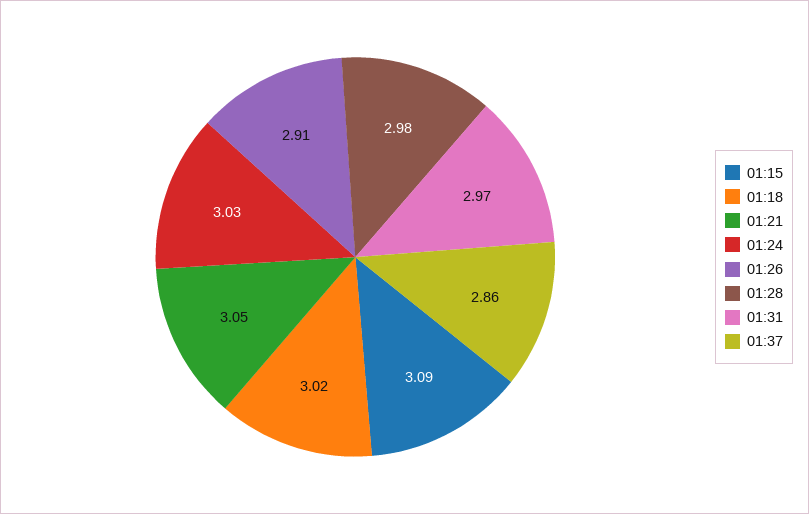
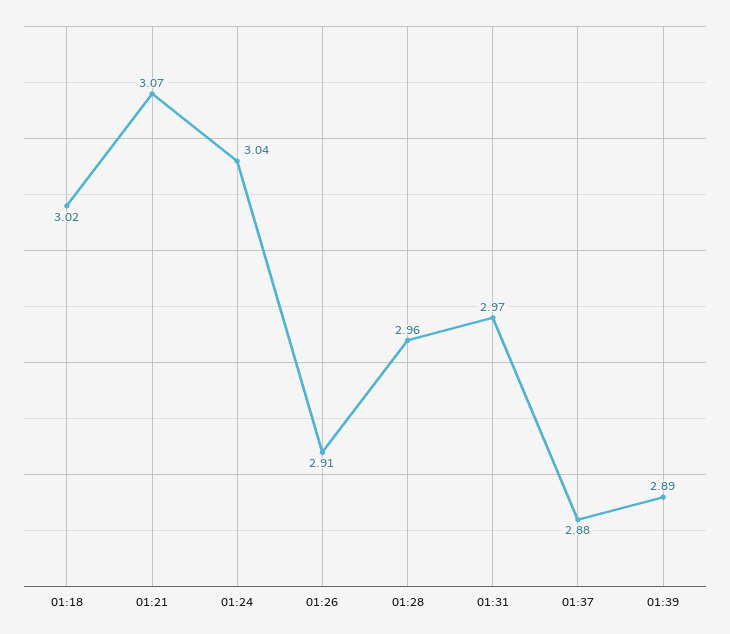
01:15: 3.09 -> none
01:21: 3.05 -> 3.07
01:24: 3.03 -> 3.04
01:28: 2.98 -> 2.96
01:37: 2.86 -> 2.88
01:39: none -> 2.89

